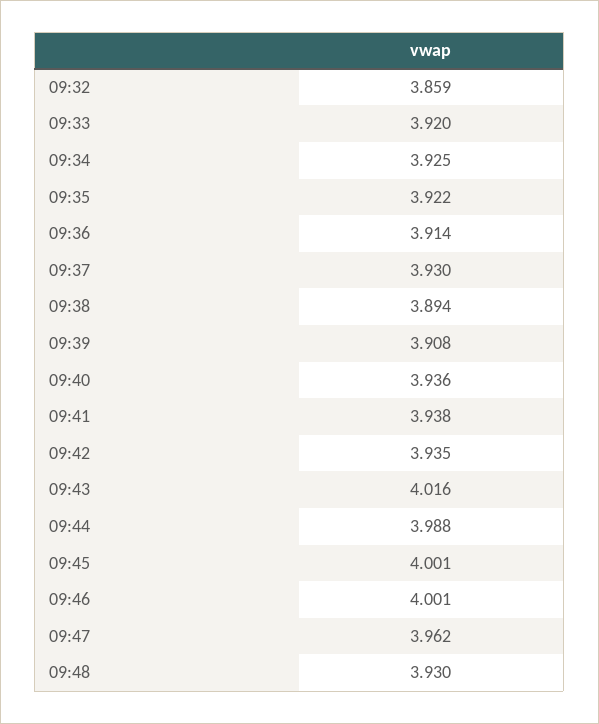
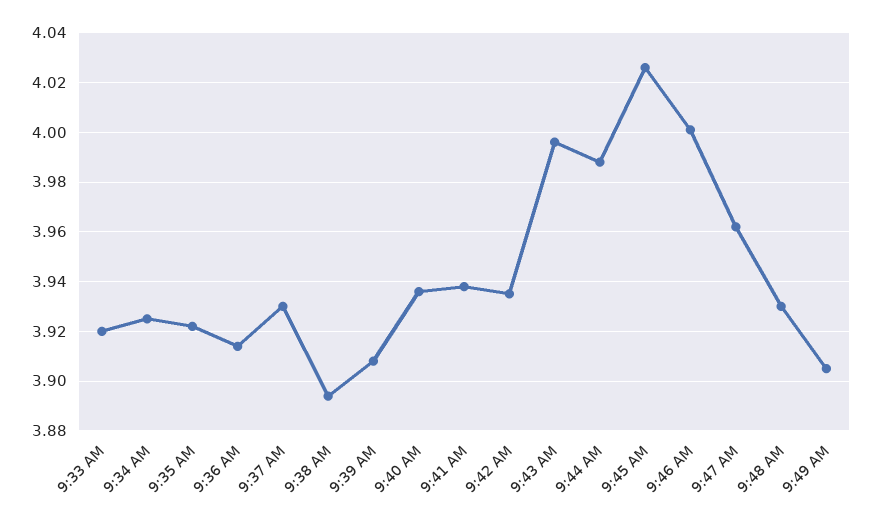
09:32: 3.859 -> none
09:43: 4.016 -> 3.995
09:45: 4.001 -> 4.025
9:49 AM: none -> 3.905

